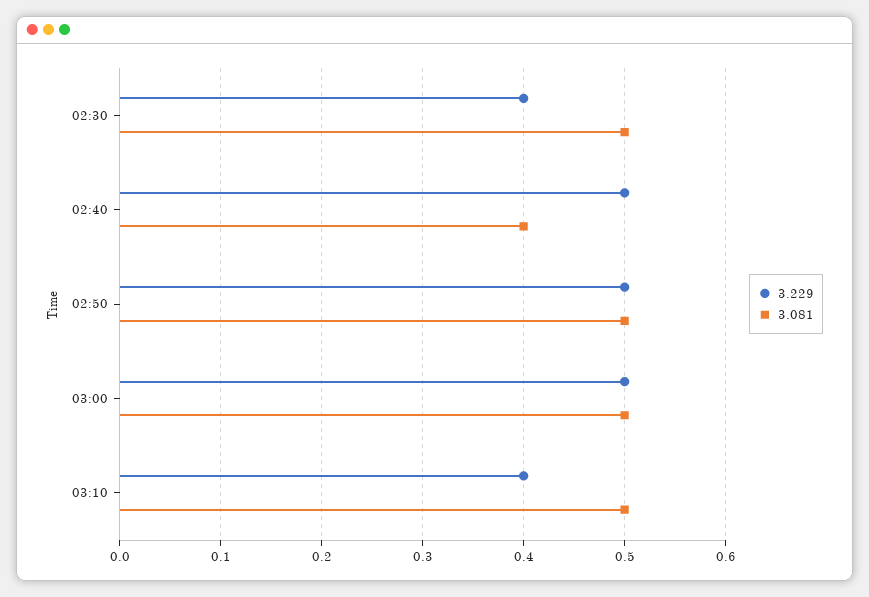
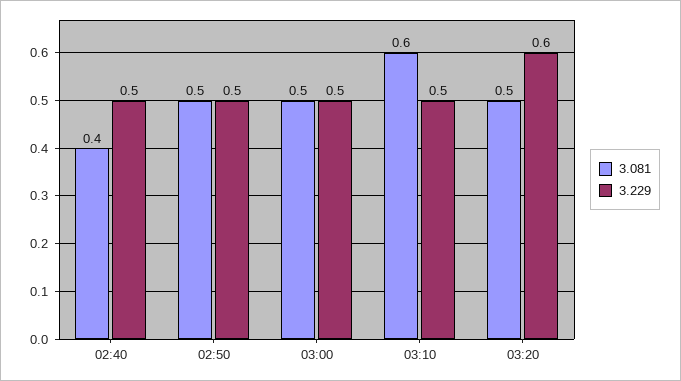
3.229, 02:30: 0.4 -> none
3.081, 02:30: 0.5 -> none
3.229, 03:10: 0.4 -> 0.5
3.081, 03:10: 0.5 -> 0.6
3.081, 03:20: none -> 0.5
3.229, 03:20: none -> 0.6

